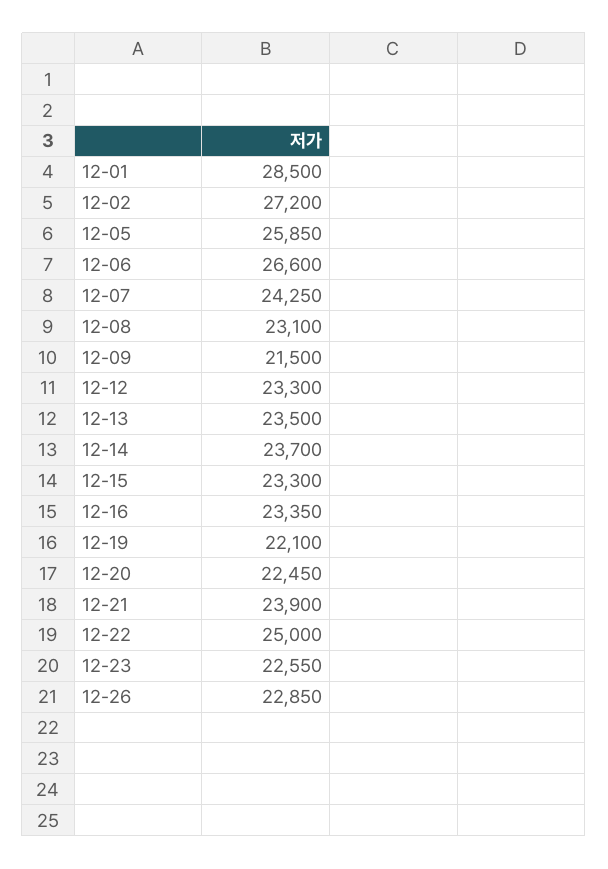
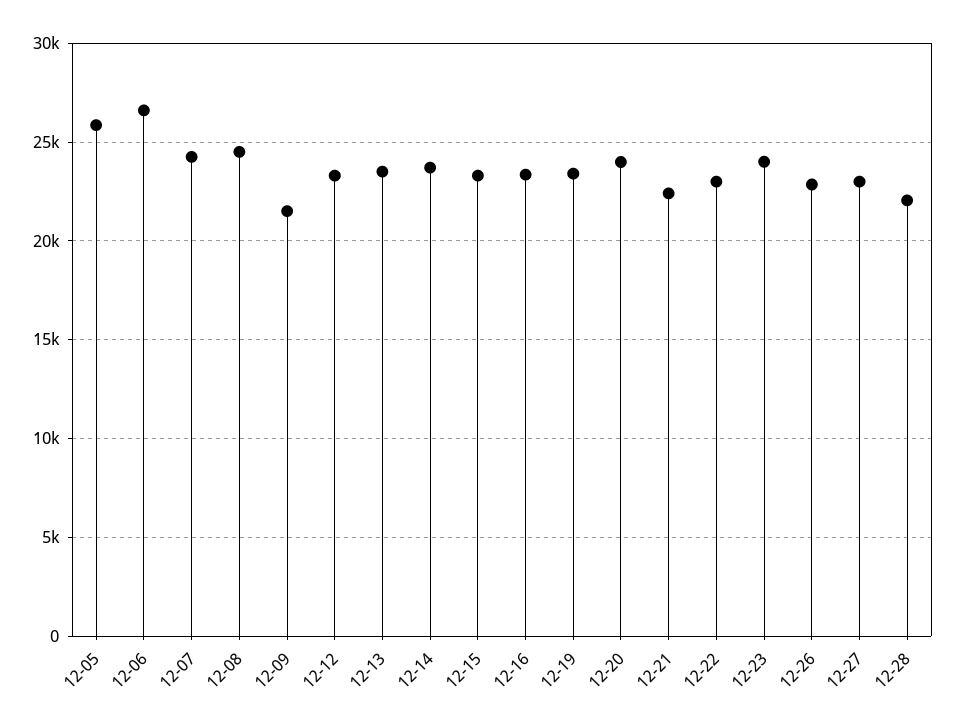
12-01: 28500 -> none
12-02: 27200 -> none
12-08: 23100 -> 24500
12-19: 22100 -> 23500
12-20: 22450 -> 24000
12-21: 23900 -> 22500
12-22: 25000 -> 23000
12-23: 22550 -> 24000
12-27: none -> 23000
12-28: none -> 22000

